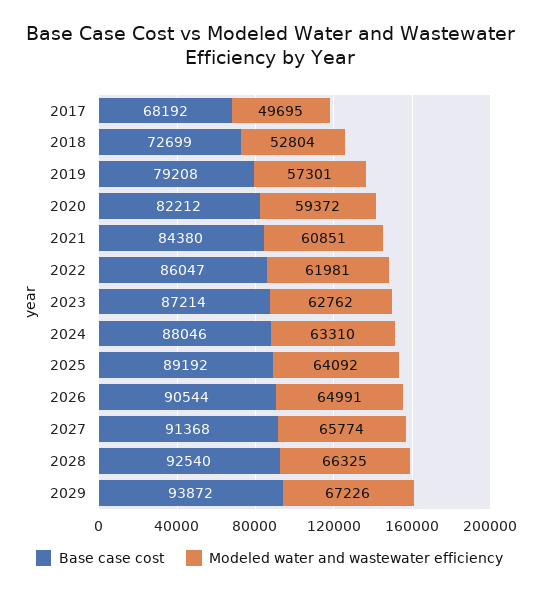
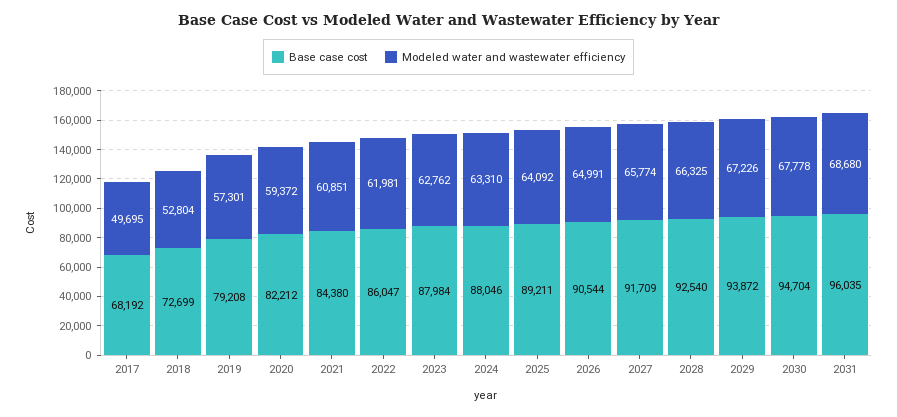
Base case cost, 2023: 87214 -> 87984
Base case cost, 2025: 89192 -> 89211
Base case cost, 2027: 91368 -> 91709
Base case cost, 2030: none -> 94704
Modeled water and wastewater efficiency, 2030: none -> 67778
Base case cost, 2031: none -> 96035
Modeled water and wastewater efficiency, 2031: none -> 68680

